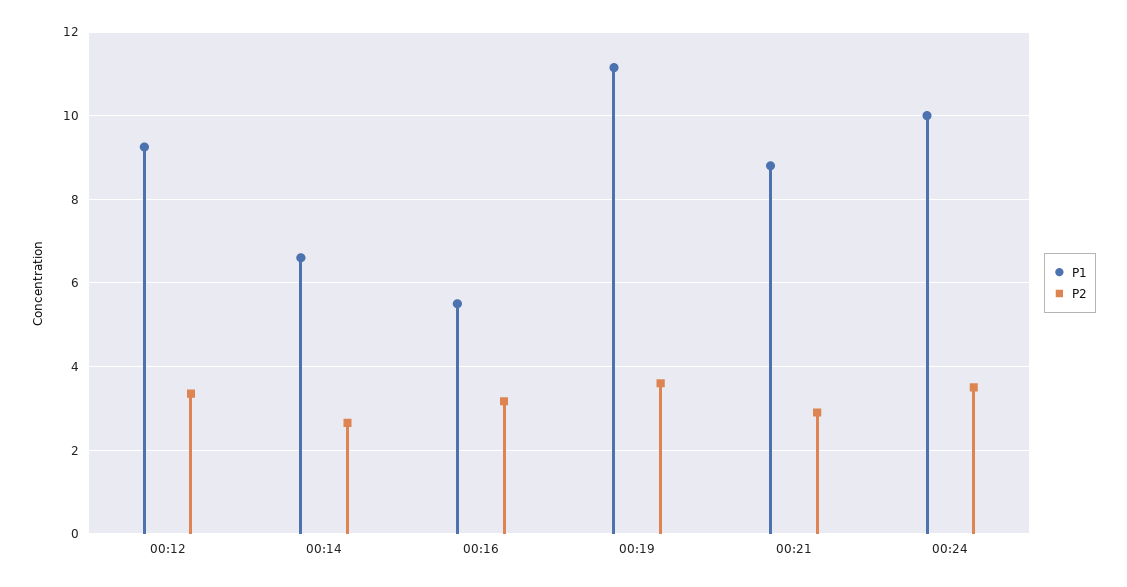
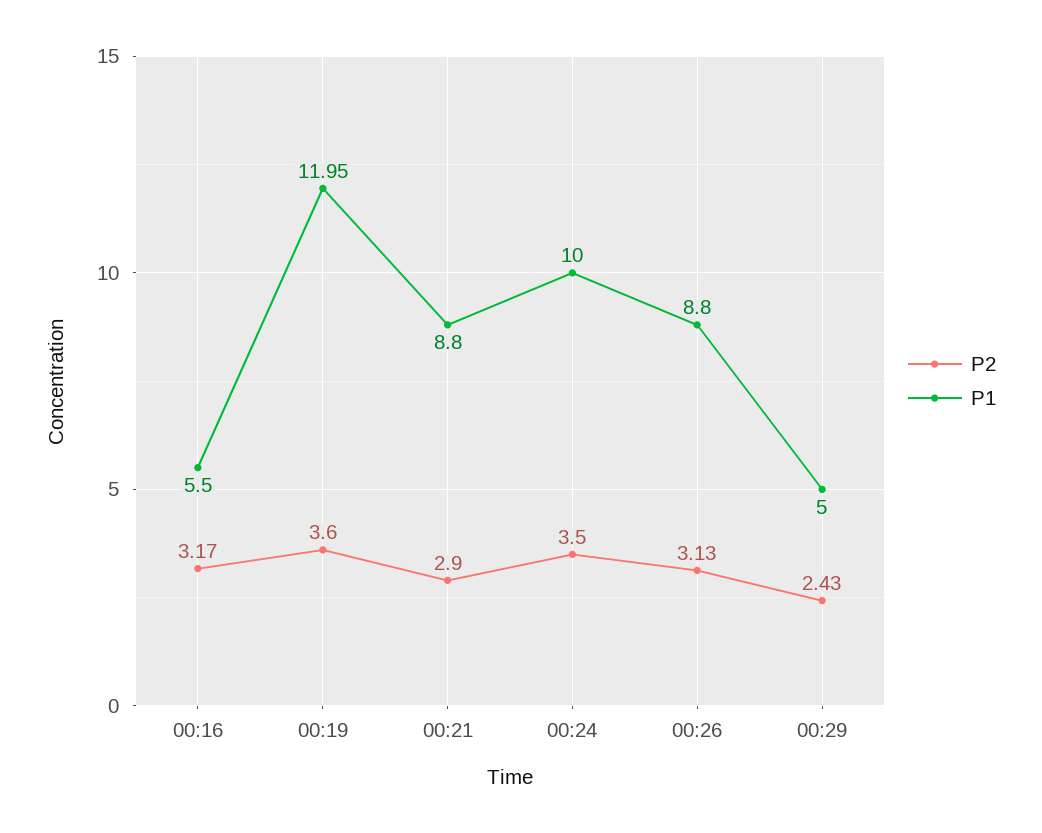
P1, 00:12: 9.2 -> none
P2, 00:12: 3.4 -> none
P1, 00:14: 6.6 -> none
P2, 00:14: 2.6 -> none
P1, 00:19: 11.2 -> 11.95
P2, 00:26: none -> 3.13
P1, 00:26: none -> 8.8
P2, 00:29: none -> 2.43
P1, 00:29: none -> 5

